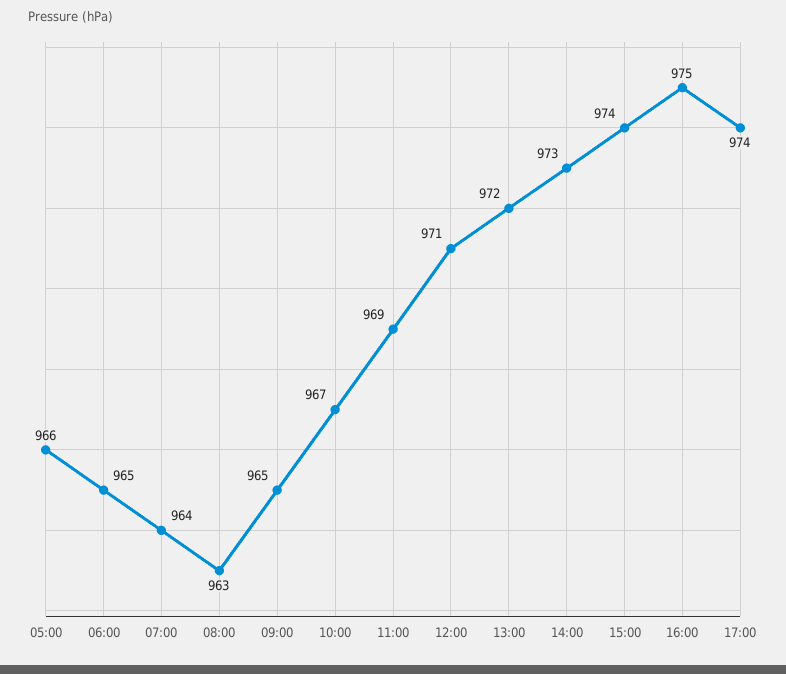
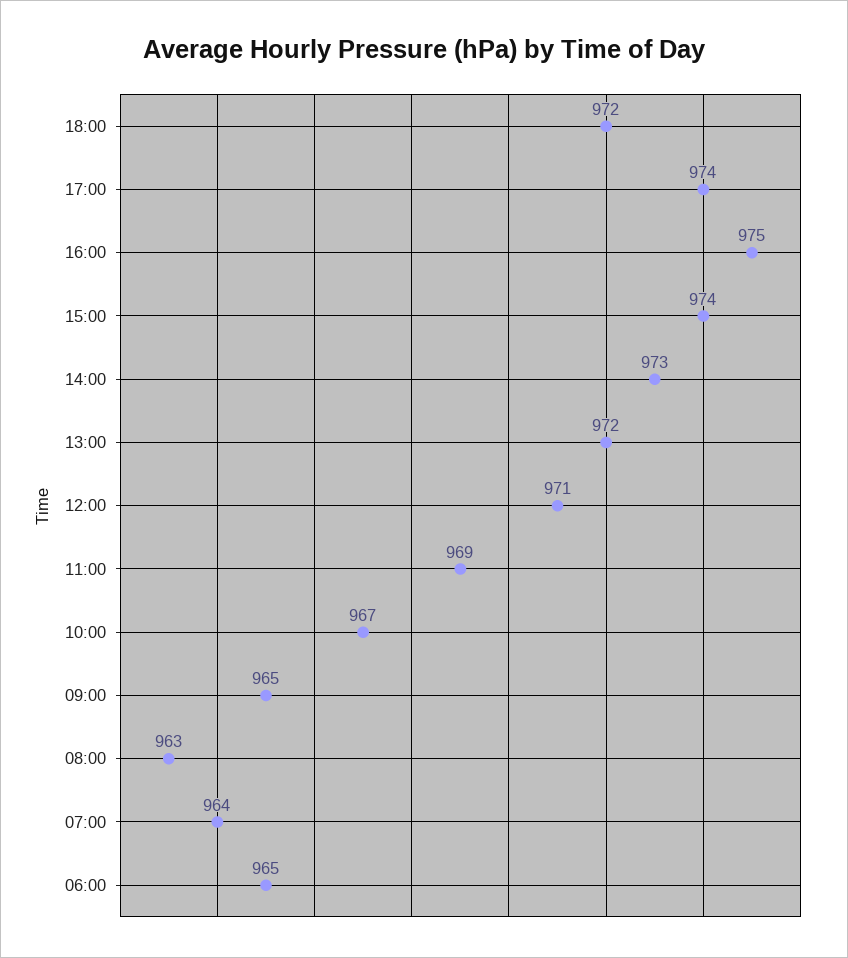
05:00: 966 -> none
18:00: none -> 972

